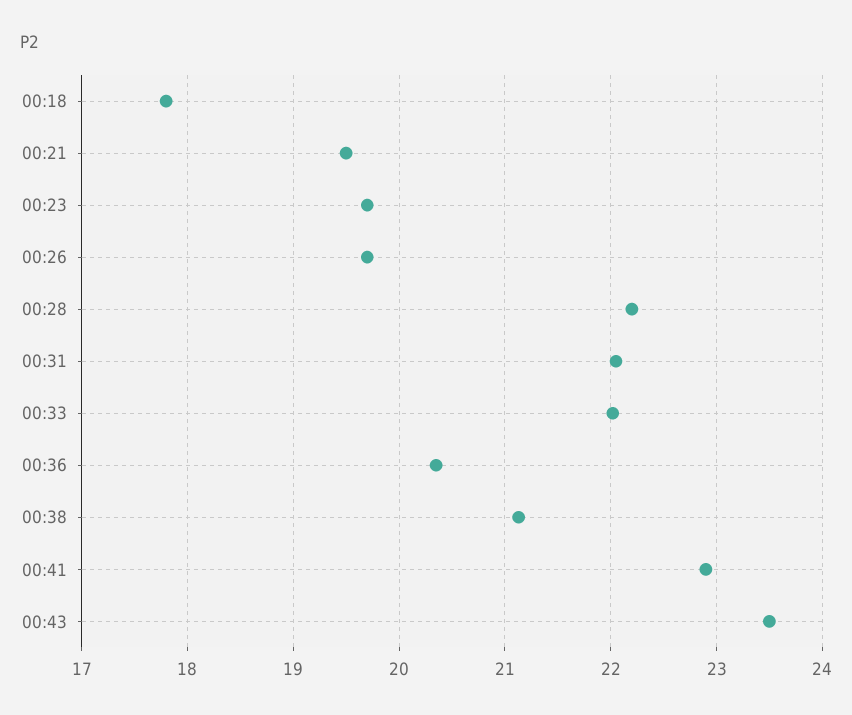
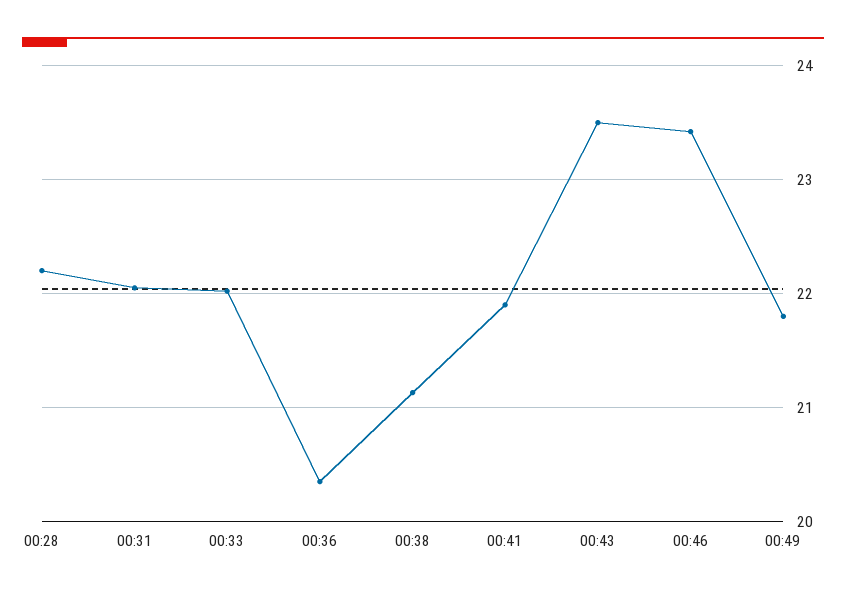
00:18: 17.8 -> none
00:21: 19.5 -> none
00:23: 19.7 -> none
00:26: 19.7 -> none
00:41: 22.9 -> 21.9
00:46: none -> 23.4
00:49: none -> 21.8

